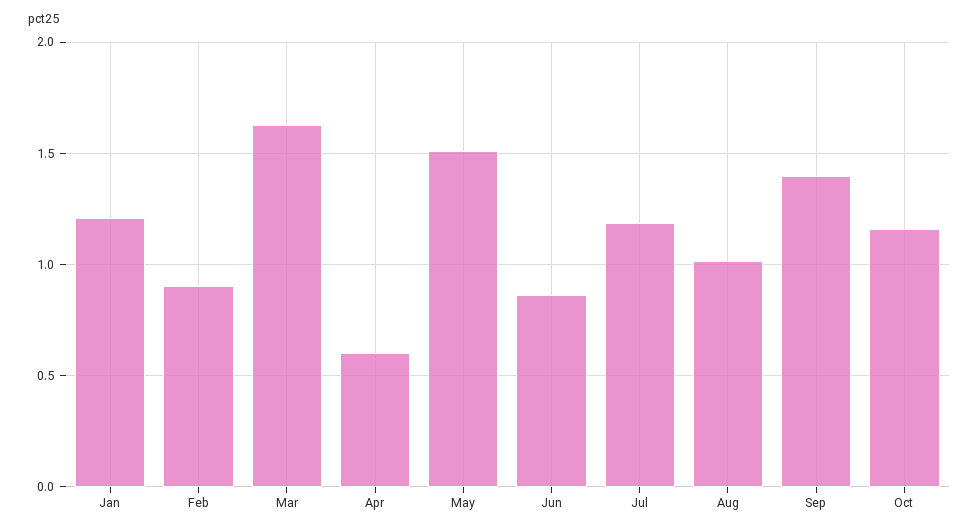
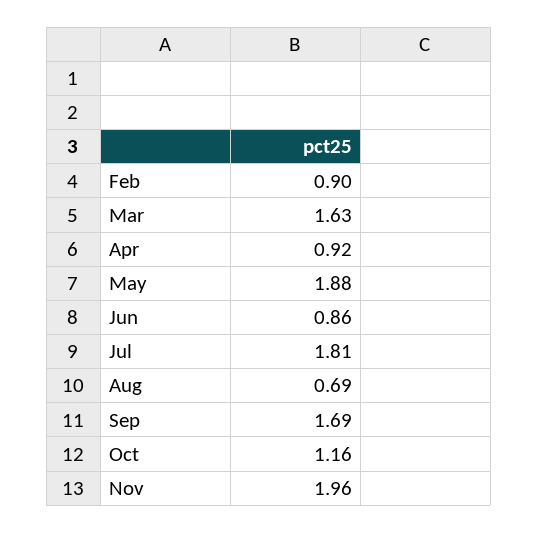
Jan: 1.2 -> none
Apr: 0.6 -> 0.92
May: 1.5 -> 1.88
Jul: 1.2 -> 1.81
Aug: 1 -> 0.69
Sep: 1.4 -> 1.69
Nov: none -> 1.96

